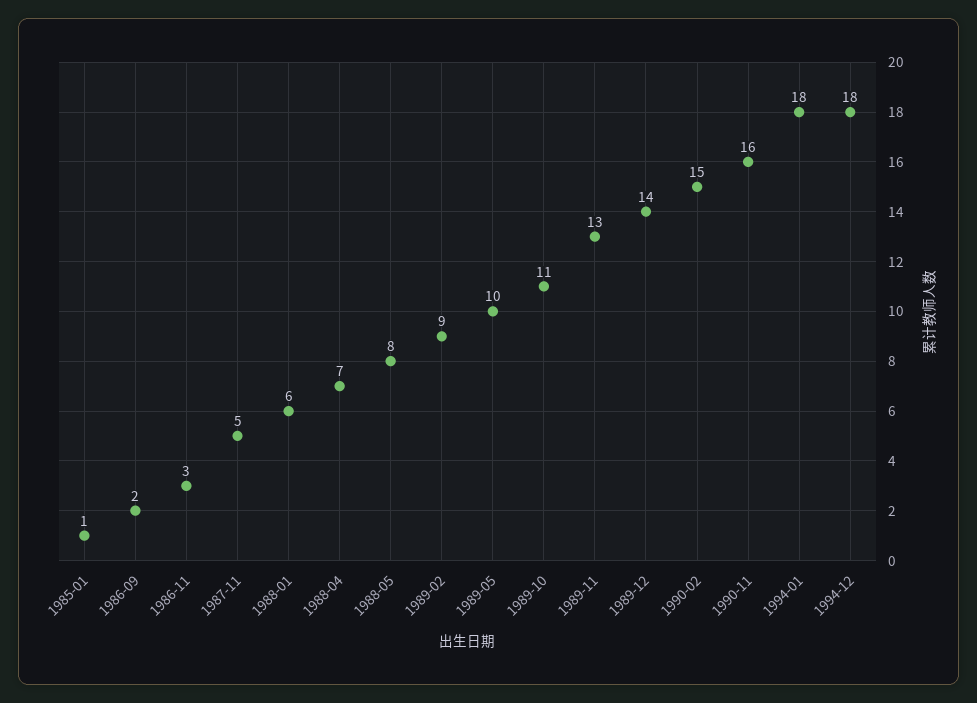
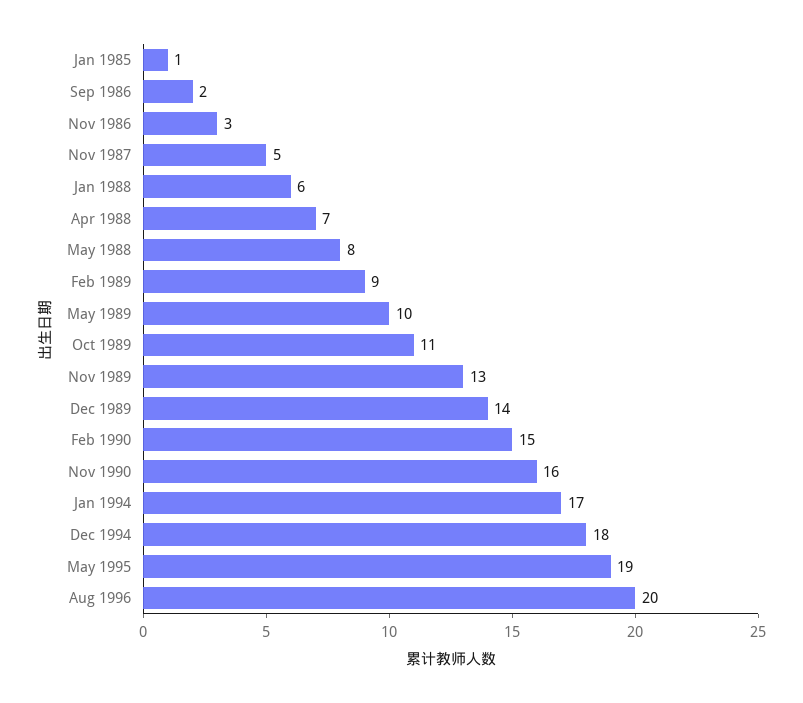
1994-01: 18 -> 17
May 1995: none -> 19
Aug 1996: none -> 20

